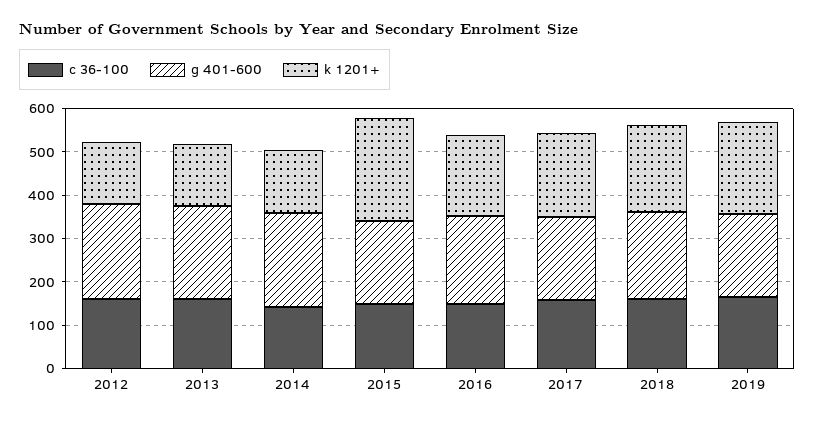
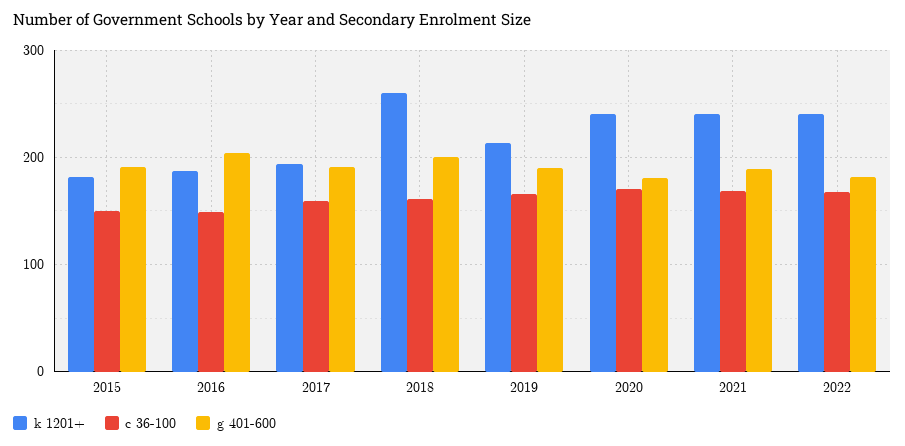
c 36-100, 2012: 160 -> none
g 401-600, 2012: 220 -> none
k 1201+, 2012: 140 -> none
c 36-100, 2013: 160 -> none
g 401-600, 2013: 220 -> none
k 1201+, 2013: 140 -> none
c 36-100, 2014: 140 -> none
g 401-600, 2014: 220 -> none
k 1201+, 2014: 140 -> none
k 1201+, 2015: 240 -> 180
k 1201+, 2018: 200 -> 260
k 1201+, 2020: none -> 240
c 36-100, 2020: none -> 170
g 401-600, 2020: none -> 180
k 1201+, 2021: none -> 240
c 36-100, 2021: none -> 170
g 401-600, 2021: none -> 190
k 1201+, 2022: none -> 240
c 36-100, 2022: none -> 170
g 401-600, 2022: none -> 180

